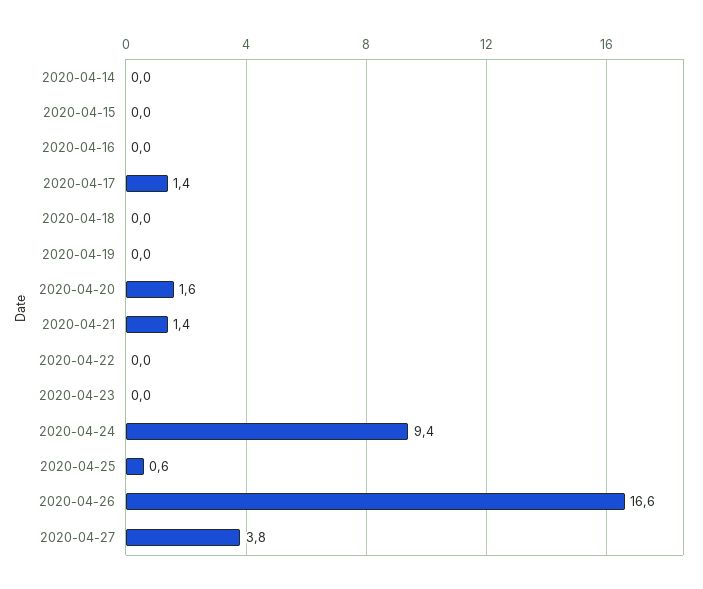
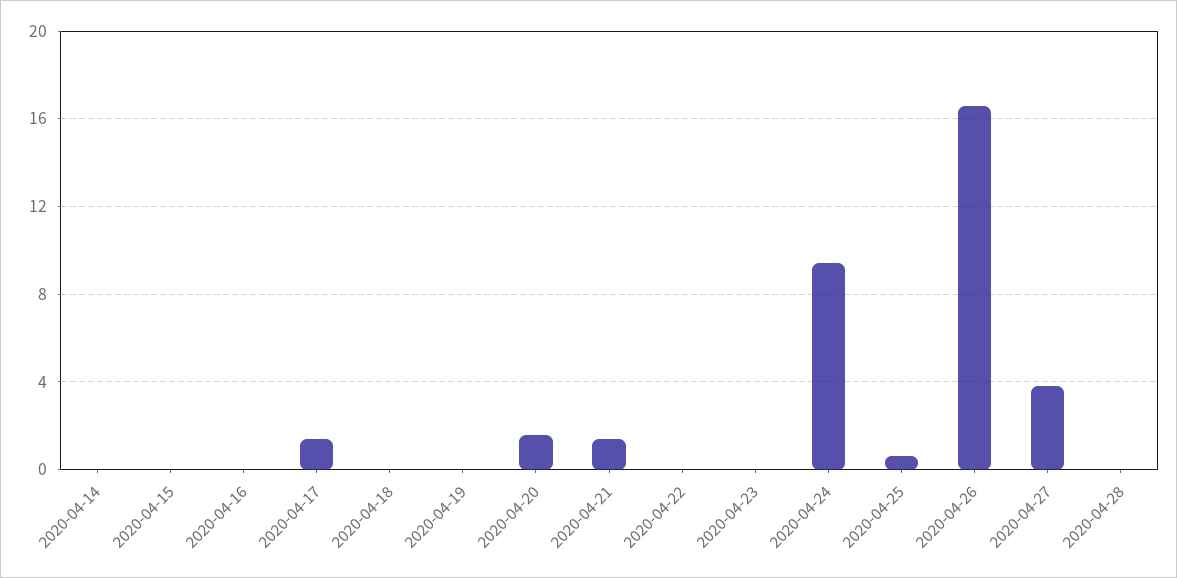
2020-04-28: none -> 0

